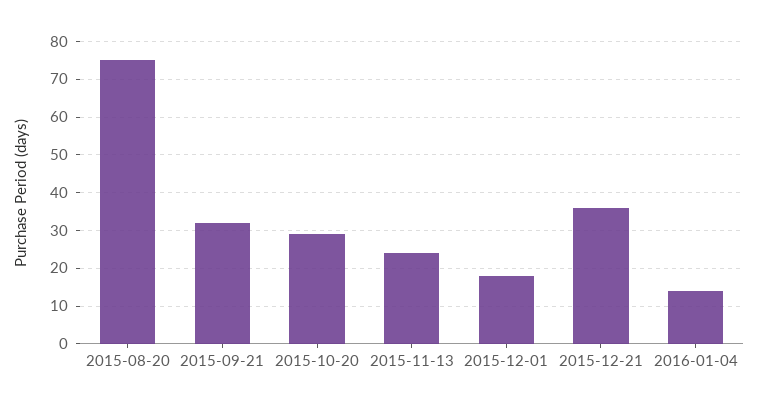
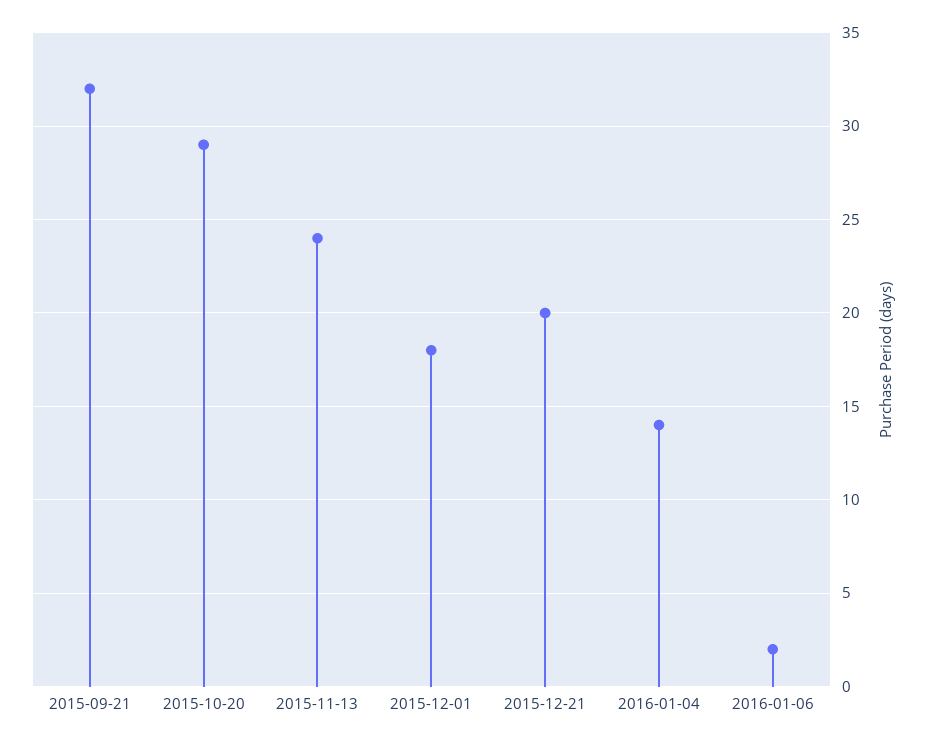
2015-08-20: 75 -> none
2015-12-21: 35 -> 20
2016-01-06: none -> 2

